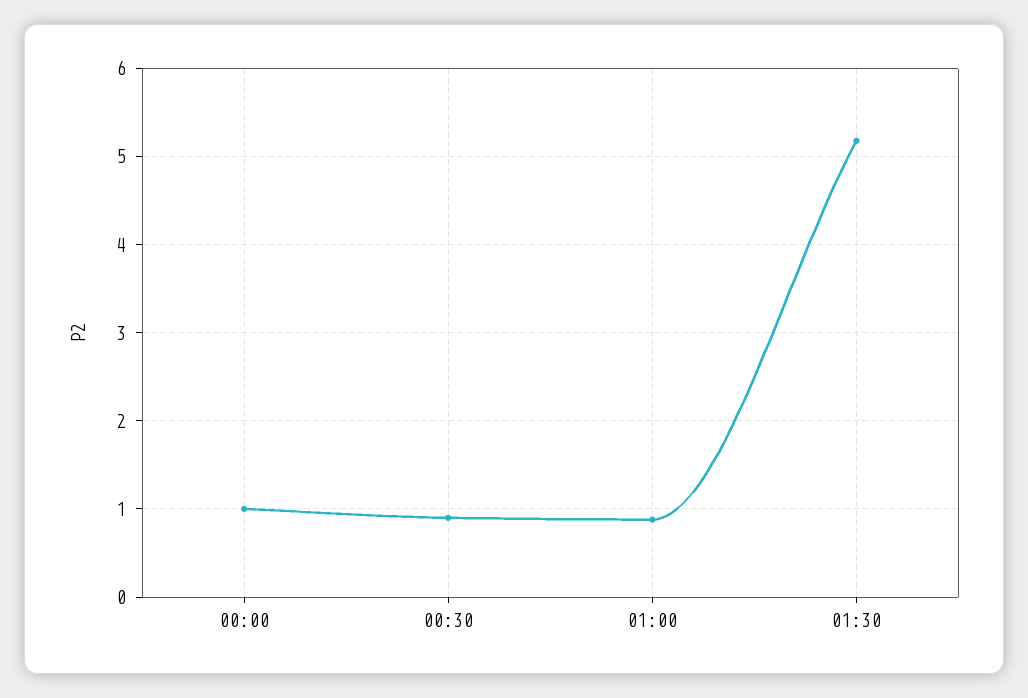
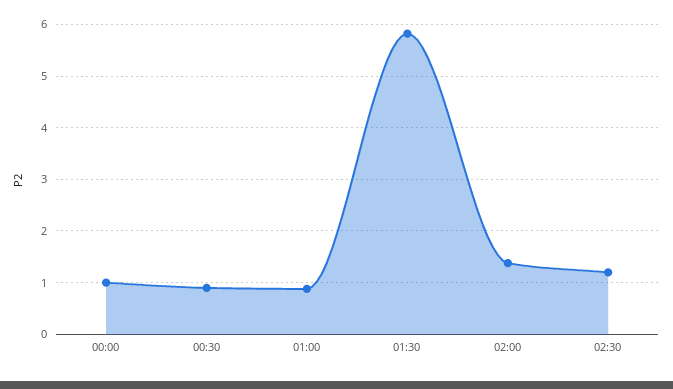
01:30: 5.2 -> 5.8
02:00: none -> 1.4
02:30: none -> 1.2

